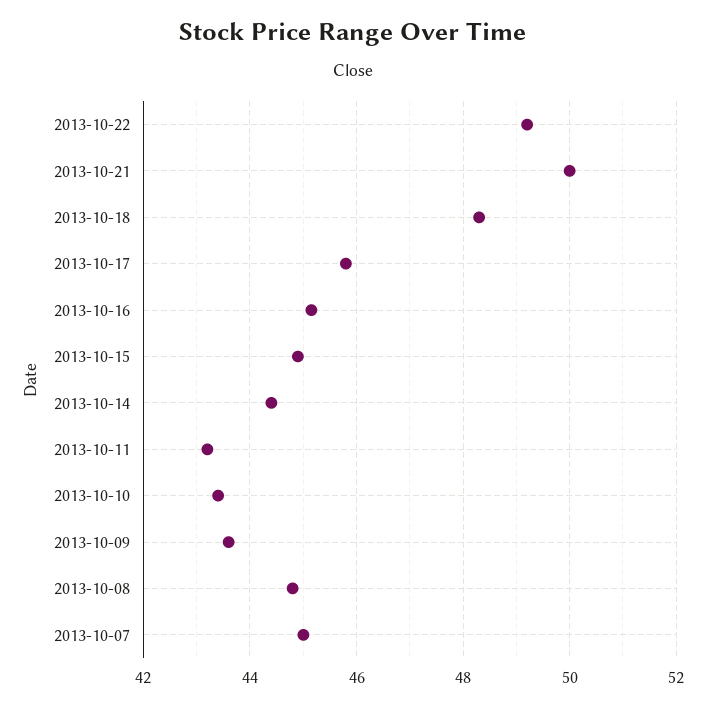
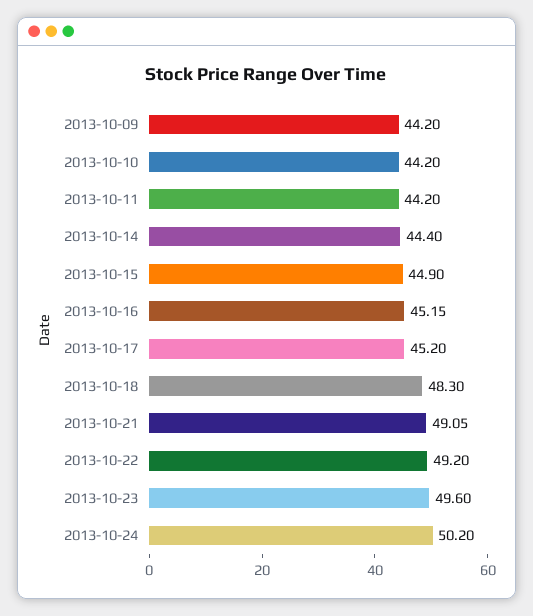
2013-10-21: 50 -> 49.05
2013-10-17: 45.8 -> 45.2
2013-10-11: 43.2 -> 44.2
2013-10-10: 43.4 -> 44.2
2013-10-09: 43.6 -> 44.2
2013-10-08: 44.8 -> none
2013-10-07: 45 -> none
2013-10-23: none -> 49.6
2013-10-24: none -> 50.2

